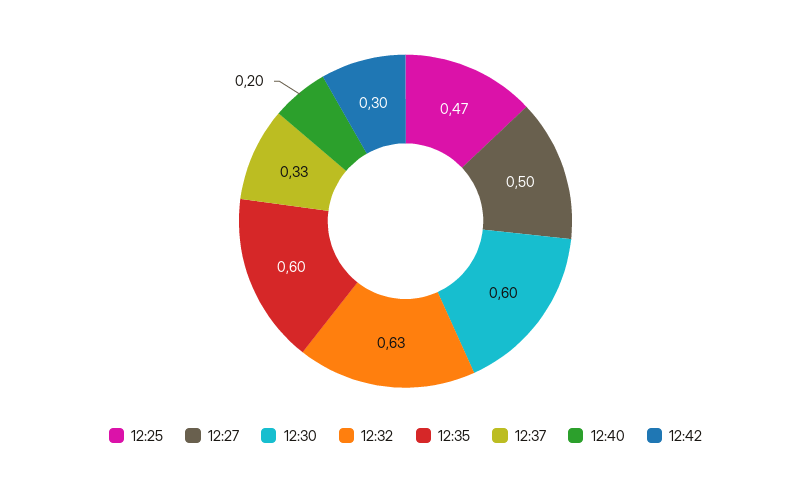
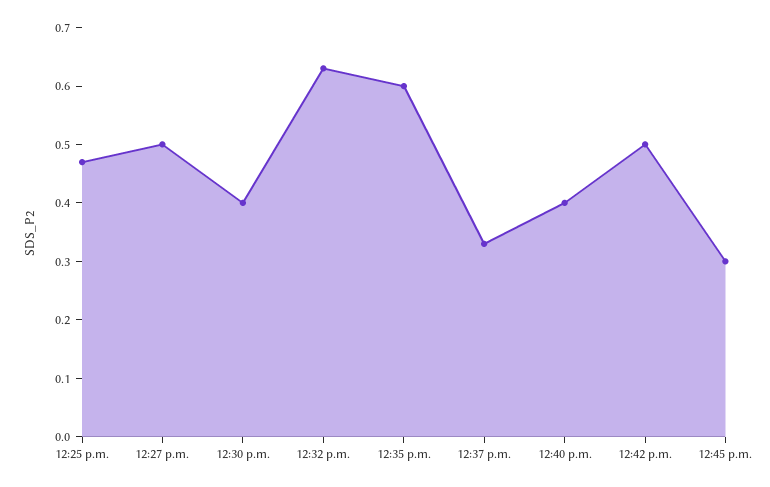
12:30: 0.6 -> 0.4
12:40: 0.2 -> 0.4
12:42: 0.3 -> 0.5
12:45 p.m.: none -> 0.3

